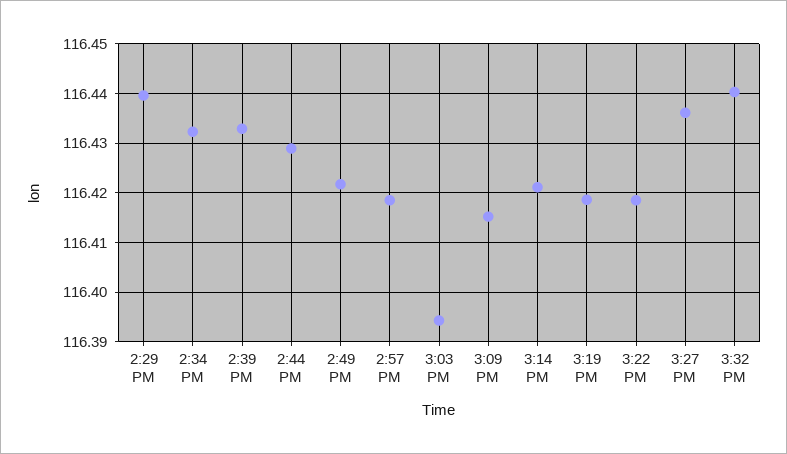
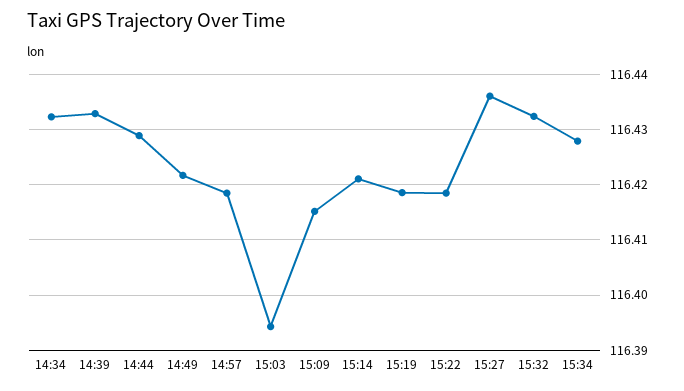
2:29 PM: 116.44 -> none
3:32 PM: 116.44 -> 116.432
15:34: none -> 116.428

